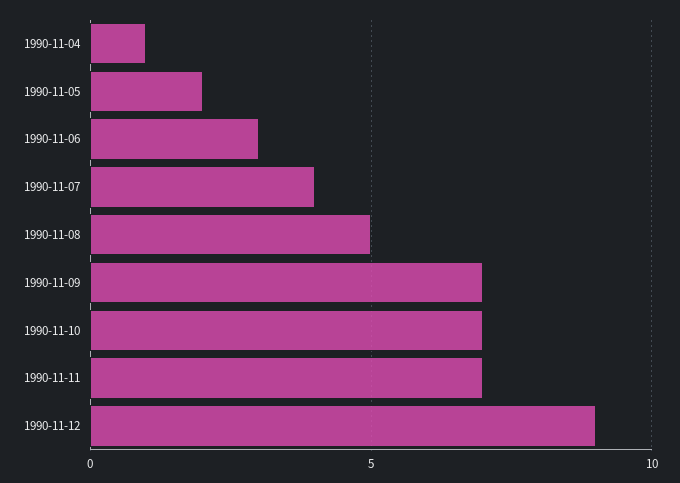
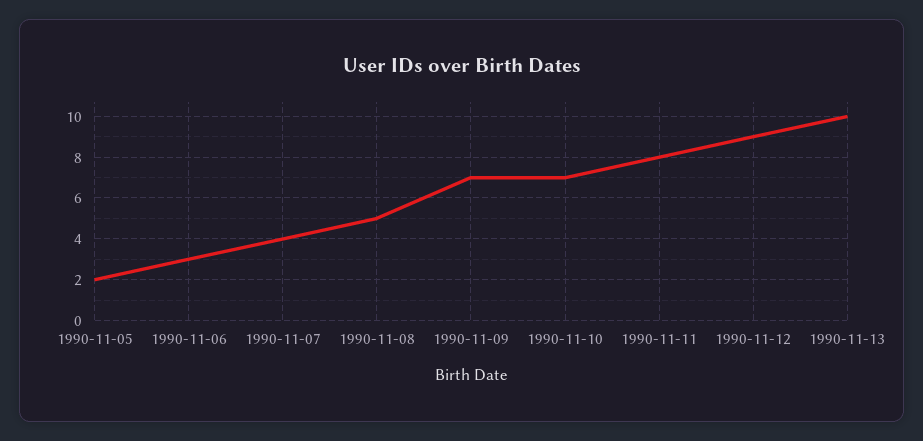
1990-11-04: 1 -> none
1990-11-11: 7 -> 8
1990-11-13: none -> 10

